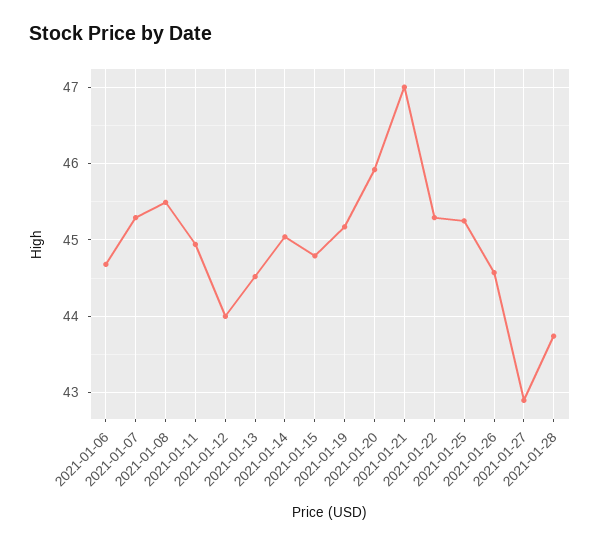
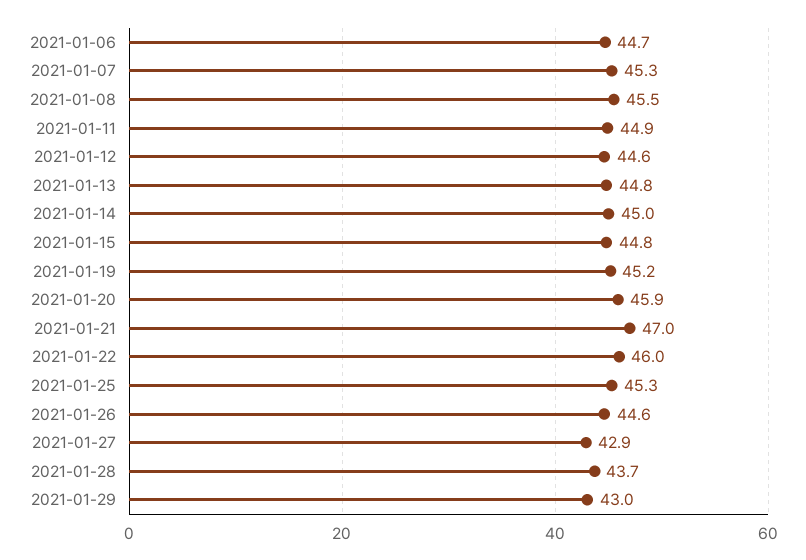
2021-01-12: 44 -> 44.6
2021-01-13: 44.5 -> 44.8
2021-01-22: 45.3 -> 46
2021-01-29: none -> 43

